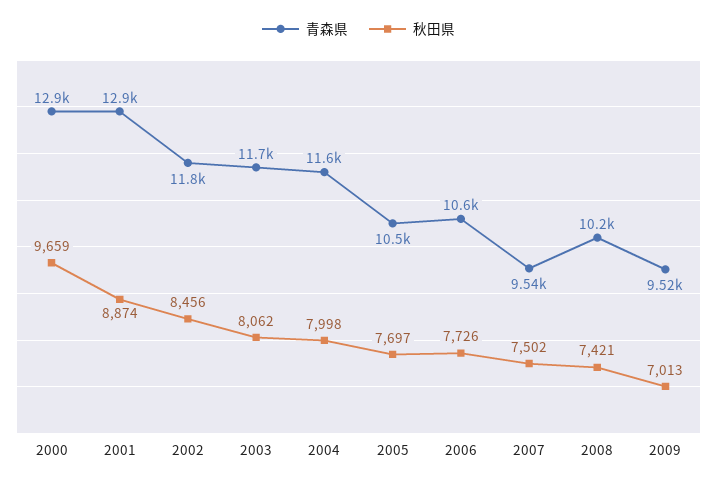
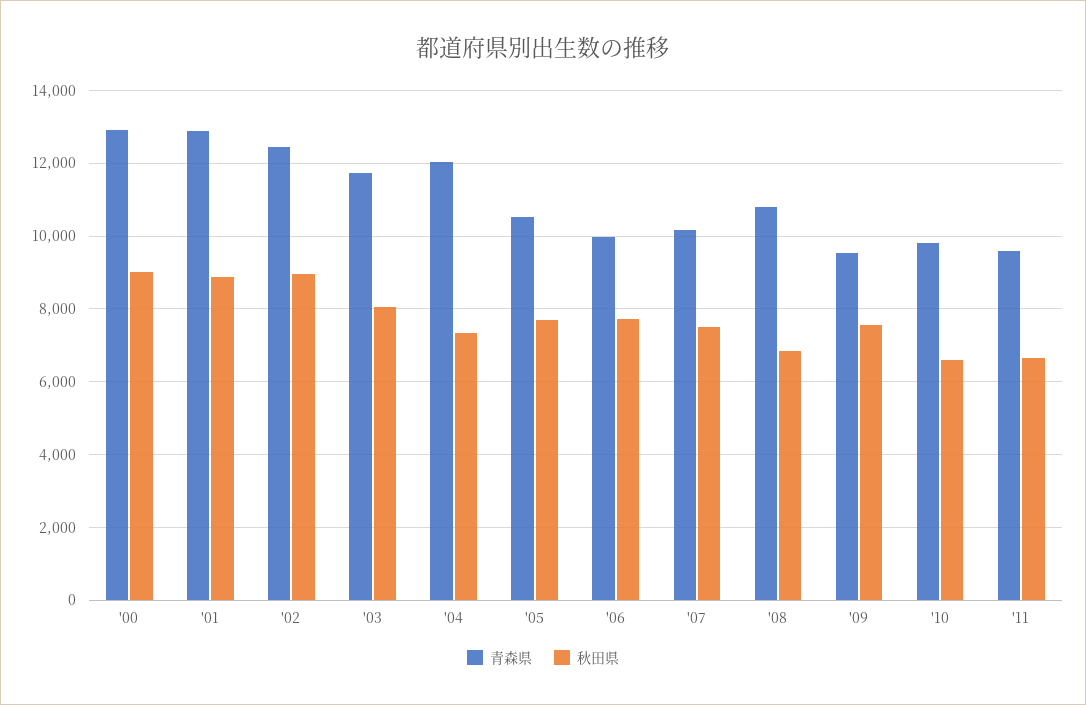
秋田県, 2000: 9659 -> 9000
青森県, 2002: 11800 -> 12400
秋田県, 2002: 8456 -> 9000
青森県, 2004: 11600 -> 12000
秋田県, 2004: 7998 -> 7400
青森県, 2006: 10600 -> 10000
青森県, 2007: 9540 -> 10200
青森県, 2008: 10200 -> 10800
秋田県, 2008: 7421 -> 6800
秋田県, 2009: 7013 -> 7600
青森県, '10: none -> 9800
秋田県, '10: none -> 6600
青森県, '11: none -> 9600
秋田県, '11: none -> 6600

